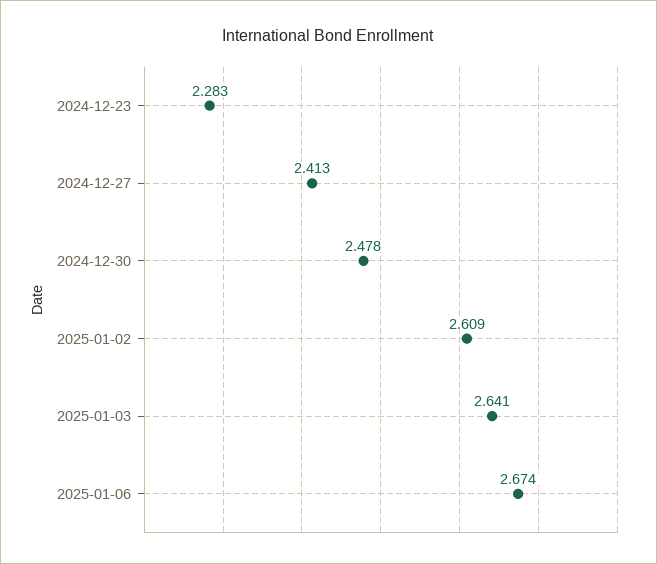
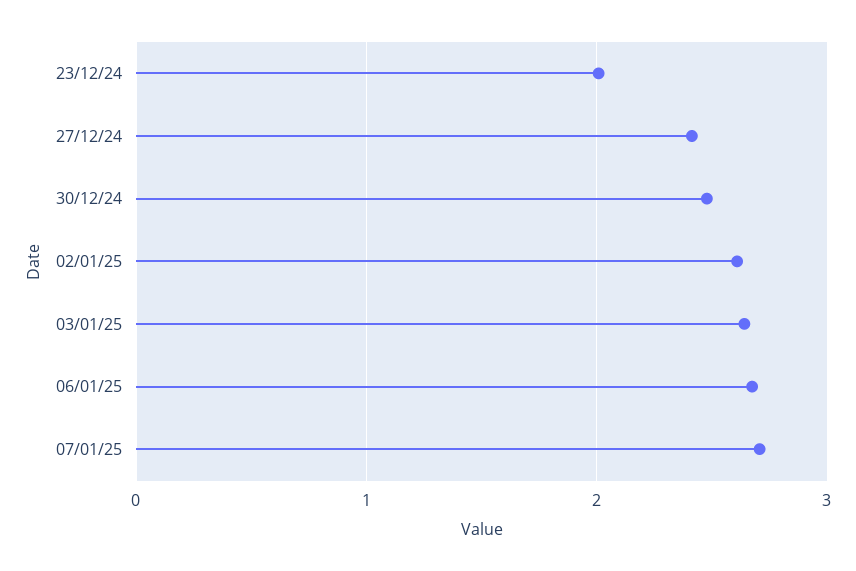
2024-12-23: 2.283 -> 2
07/01/25: none -> 2.7

